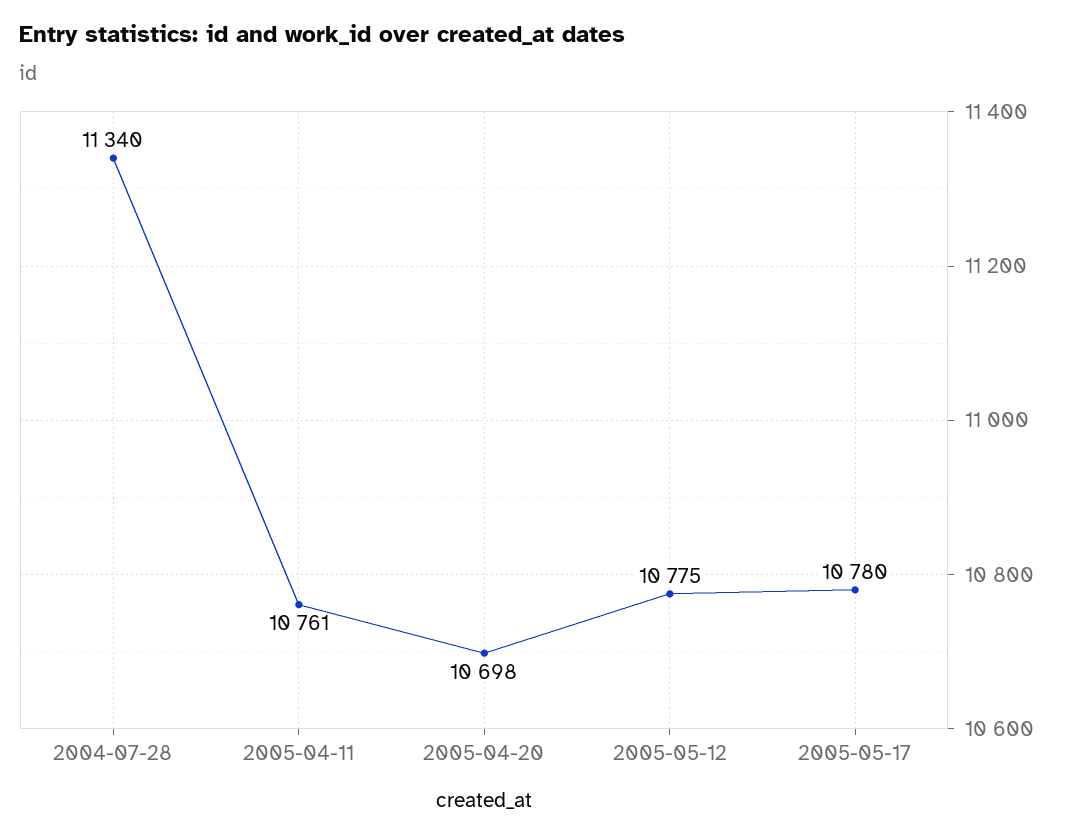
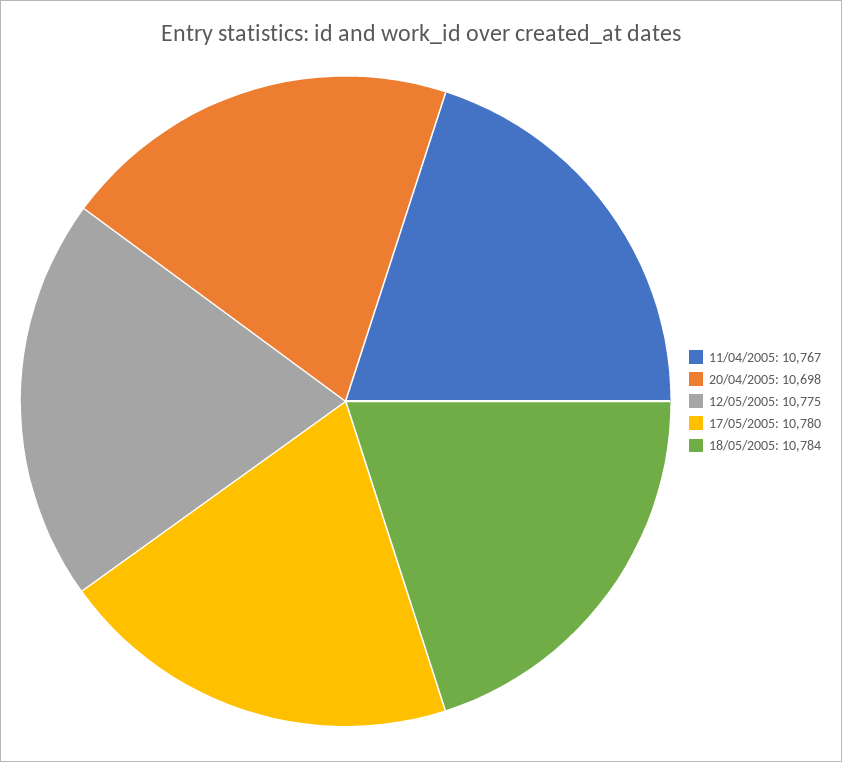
2004-07-28: 11340 -> none
2005-04-11: 10761 -> 10767
18/05/2005: none -> 10784

